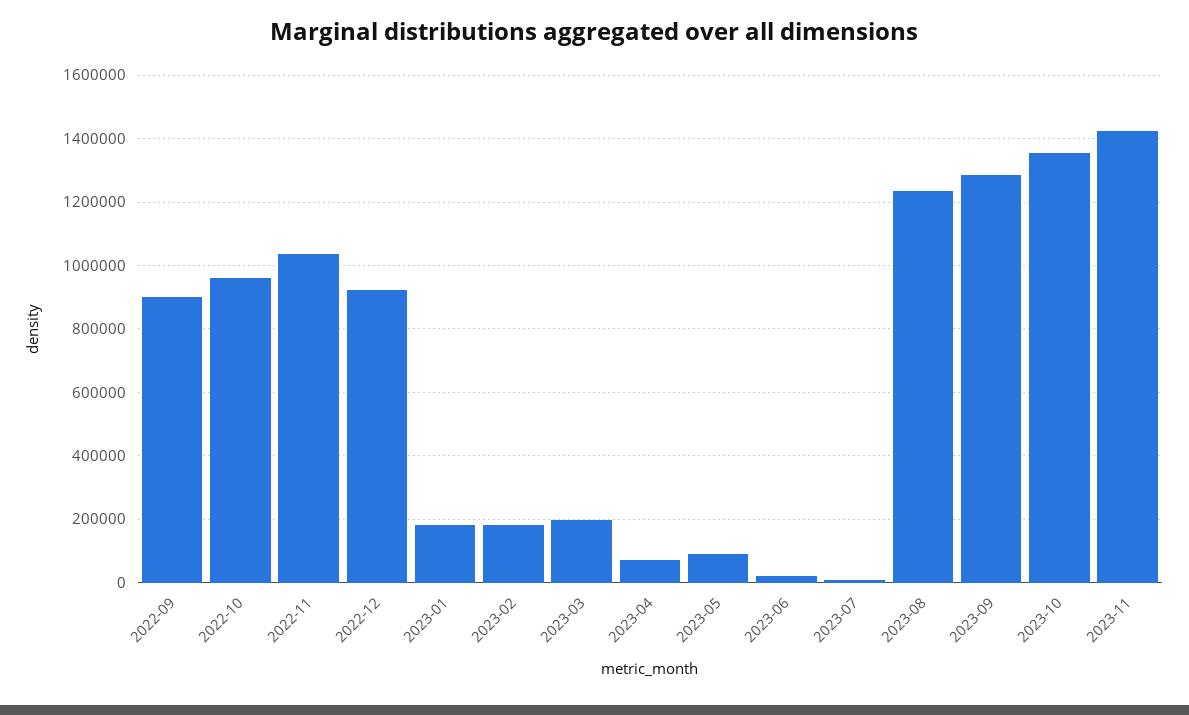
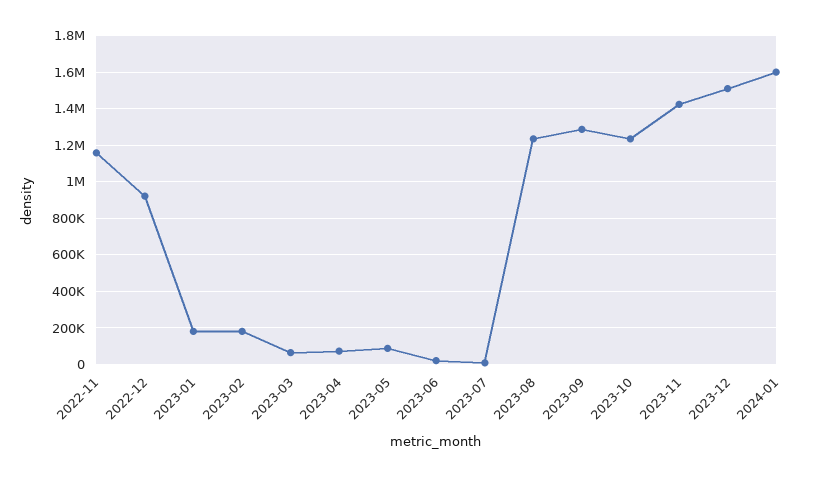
2022-09: 900000 -> none
2022-10: 960000 -> none
2022-11: 1040000 -> 1150000
2023-03: 200000 -> 50000
2023-10: 1360000 -> 1250000
2023-12: none -> 1500000
2024-01: none -> 1600000

